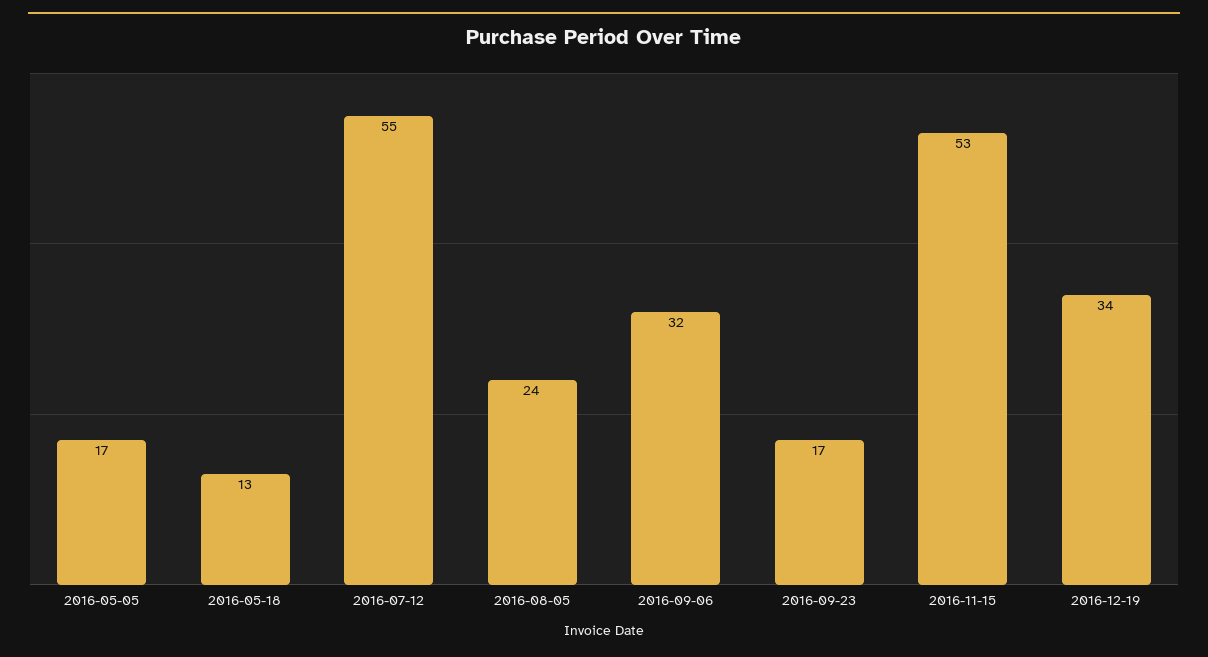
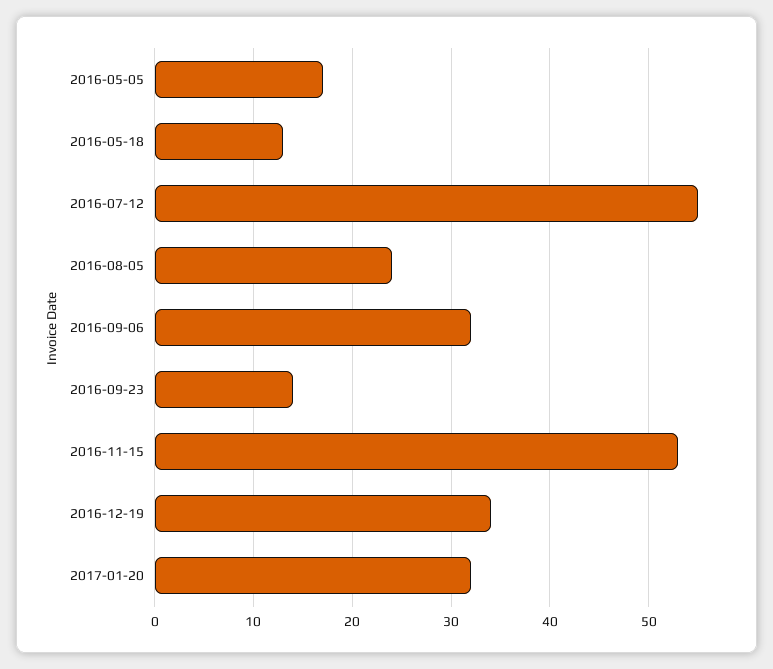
2016-09-23: 17 -> 14
2017-01-20: none -> 32

